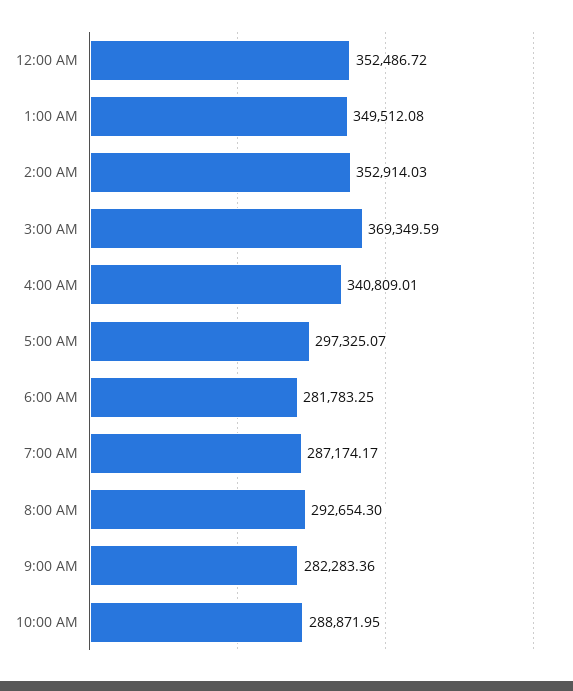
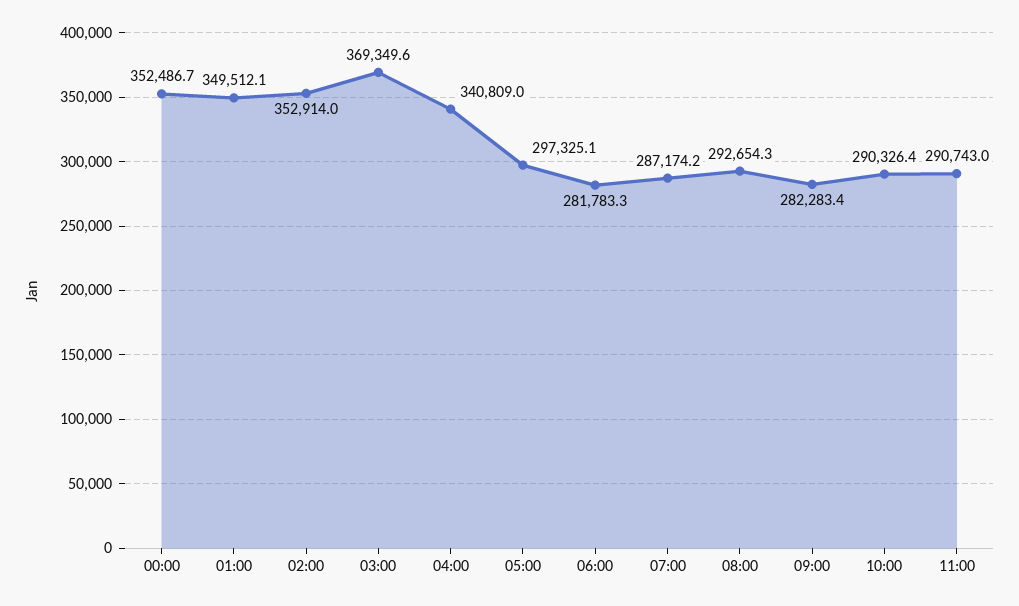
10:00 AM: 288871.95 -> 290326.4
11:00: none -> 290743

